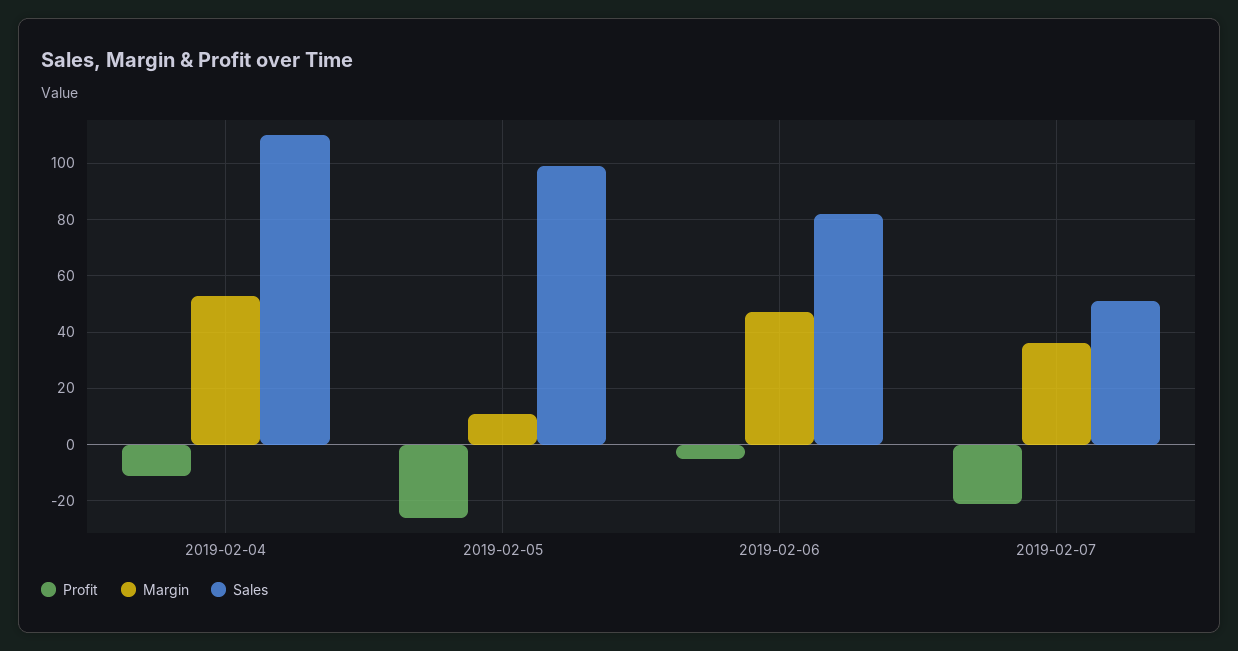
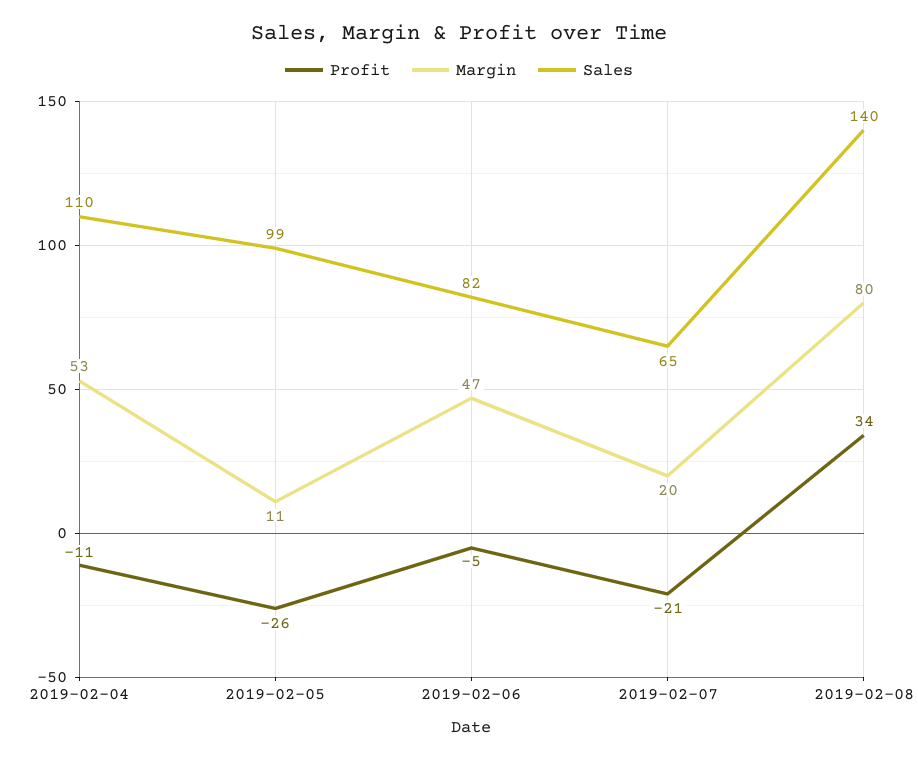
Margin, 2019-02-07: 35 -> 20
Sales, 2019-02-07: 50 -> 65
Profit, 2019-02-08: none -> 34
Margin, 2019-02-08: none -> 80
Sales, 2019-02-08: none -> 140

